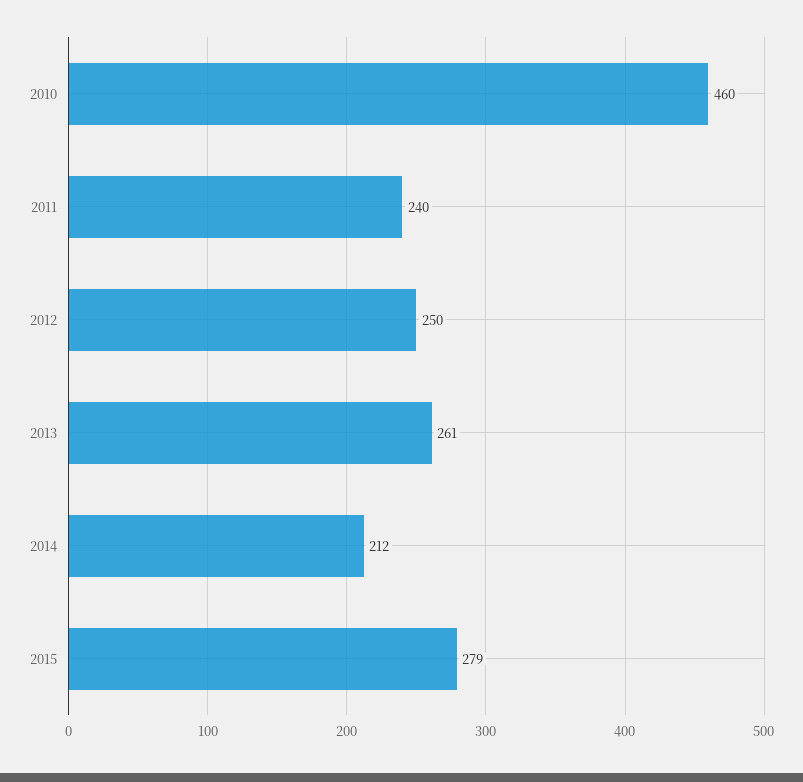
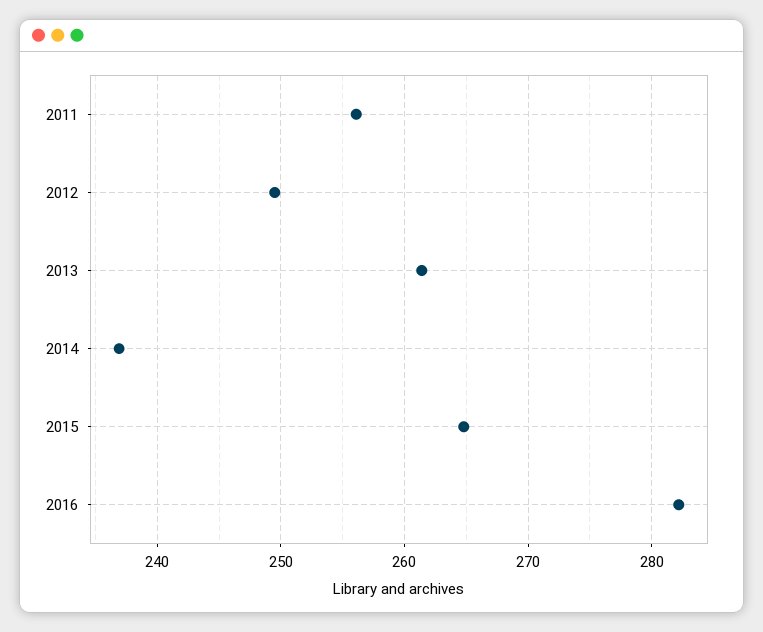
2010: 460 -> none
2011: 240 -> 256
2014: 212 -> 237
2015: 279 -> 265
2016: none -> 282

